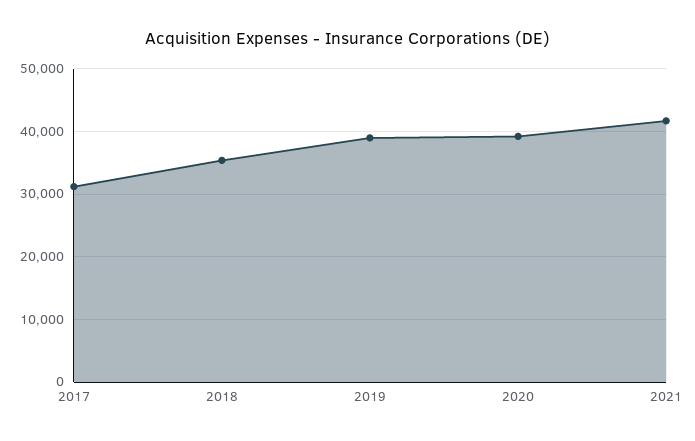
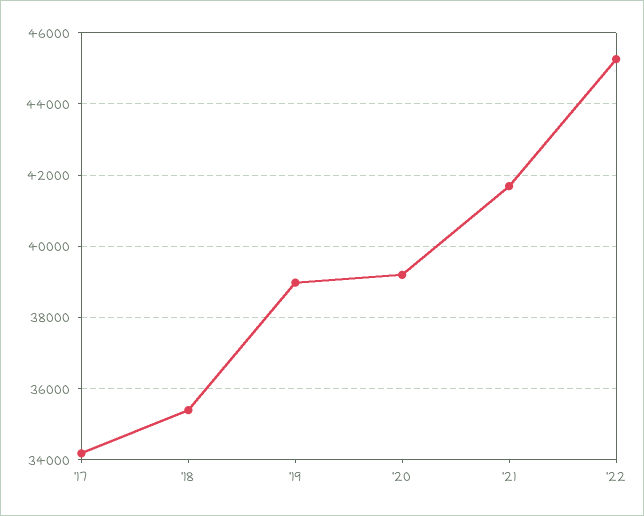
2017: 31000 -> 34200
'22: none -> 45200

